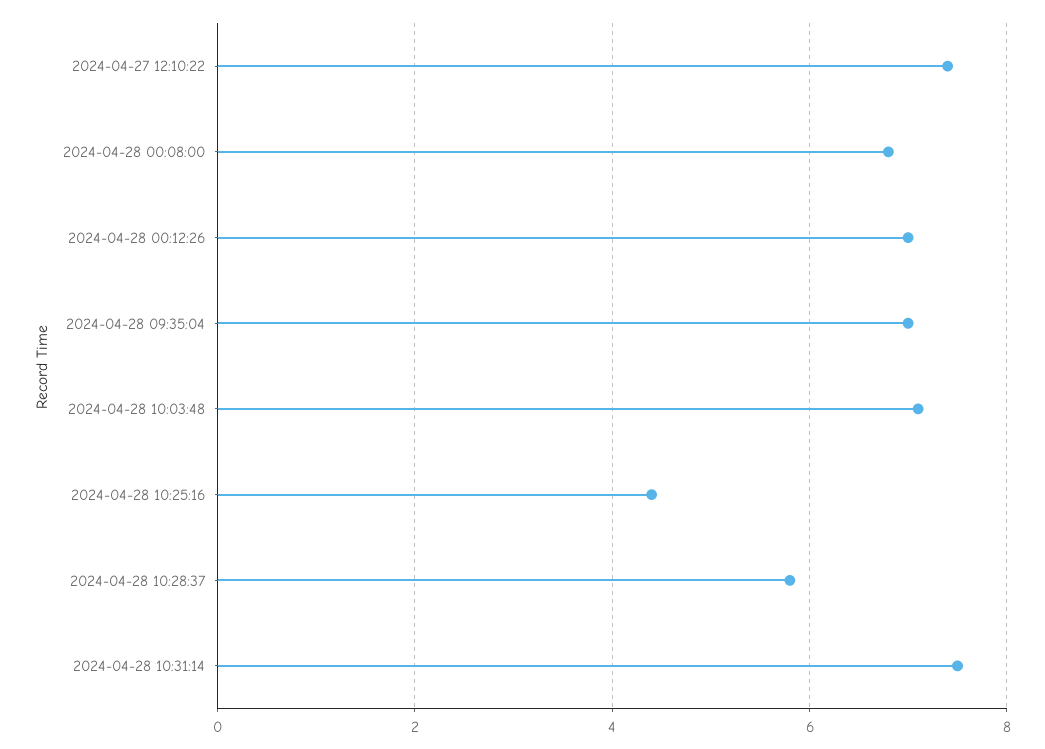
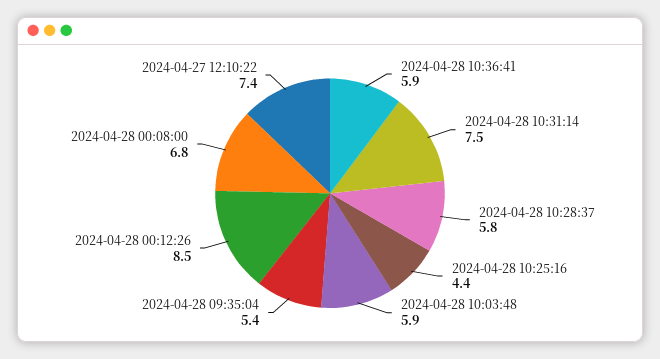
2024-04-28 00:12:26: 7 -> 8.5
2024-04-28 09:35:04: 7 -> 5.4
2024-04-28 10:03:48: 7 -> 5.9
2024-04-28 10:36:41: none -> 5.9

